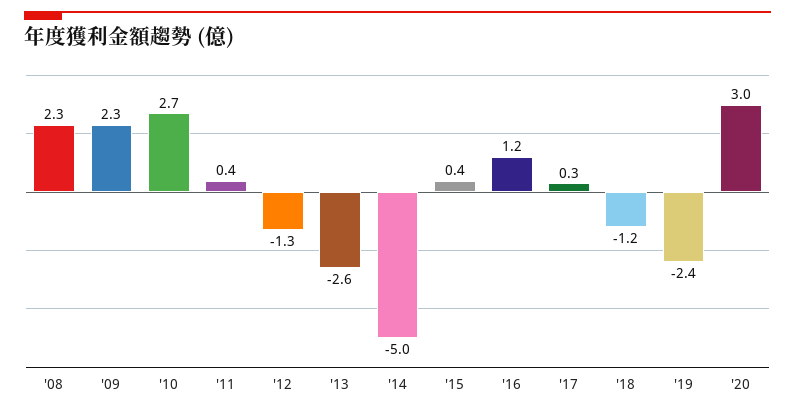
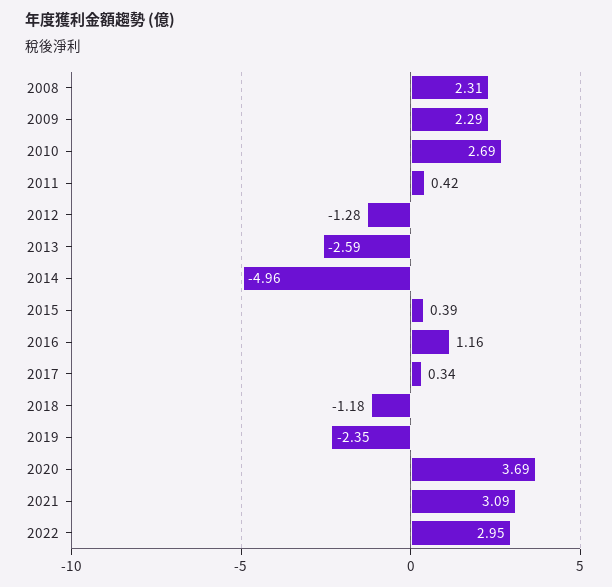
'20: 3 -> 3.69
2021: none -> 3.09
2022: none -> 2.95

